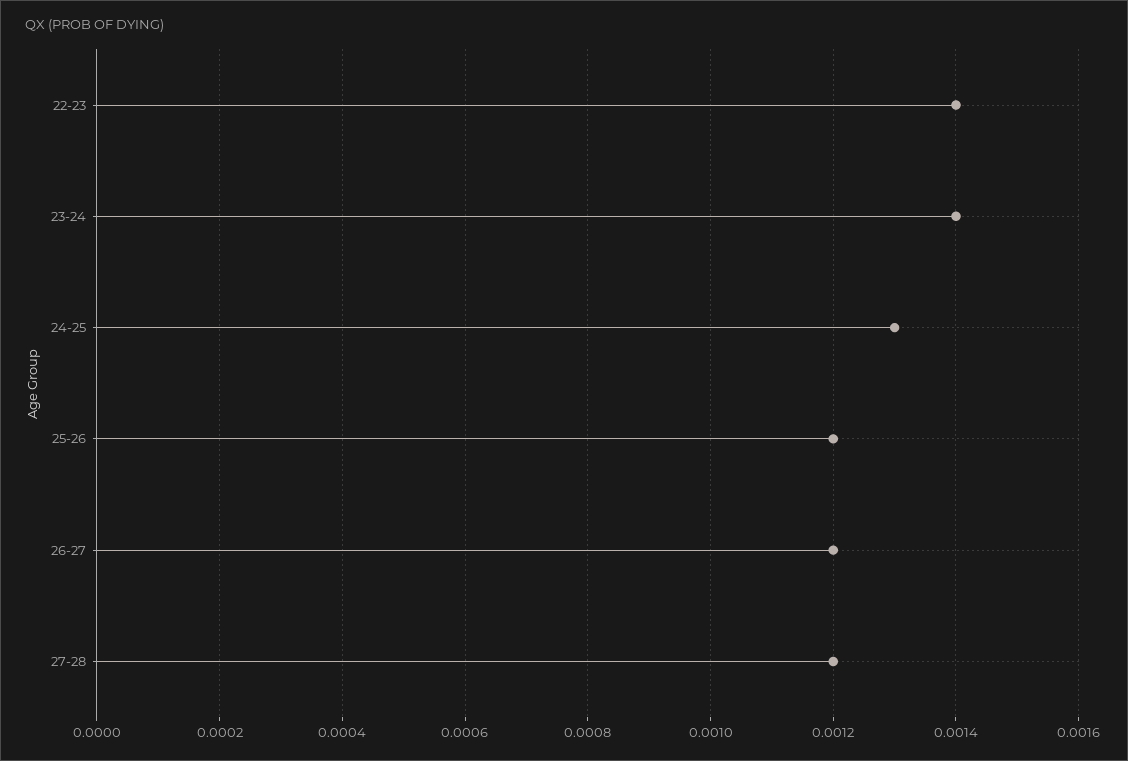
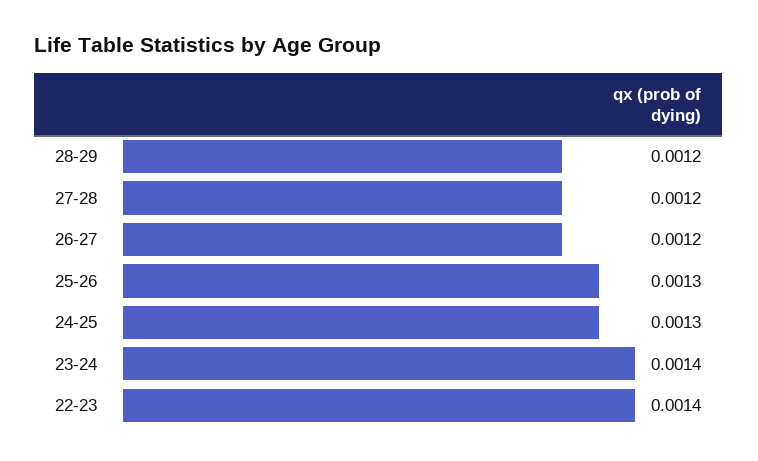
25-26: 0.0012 -> 0.0013
28-29: none -> 0.0012

